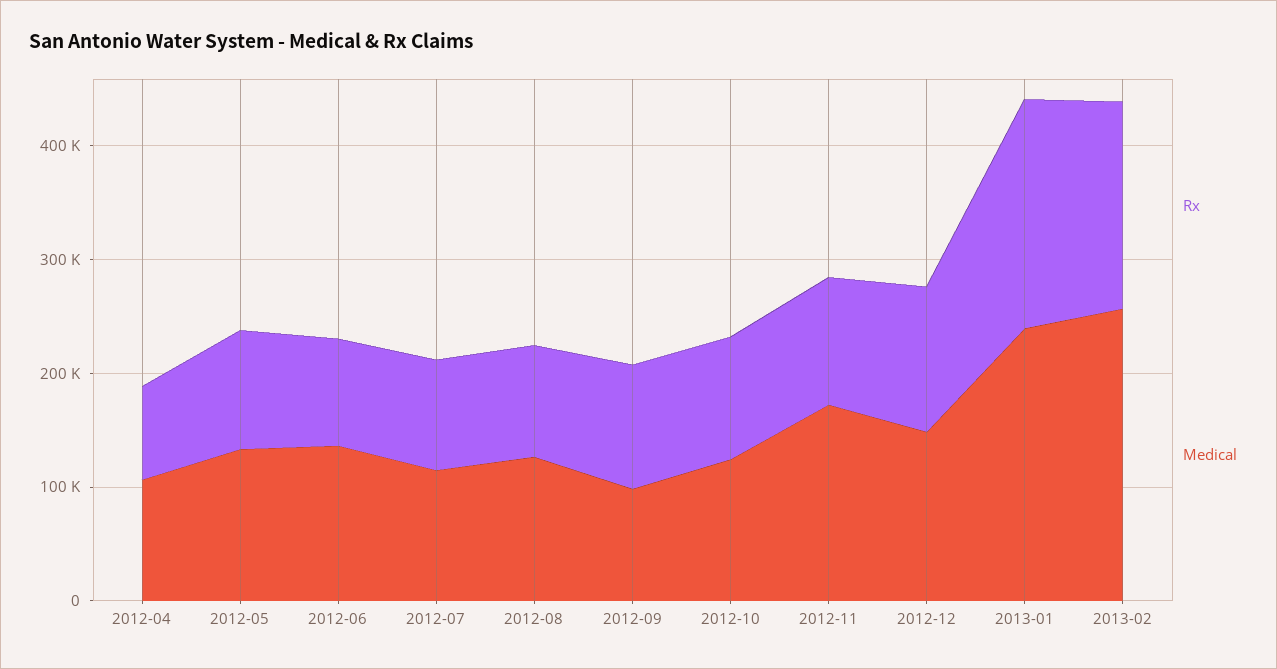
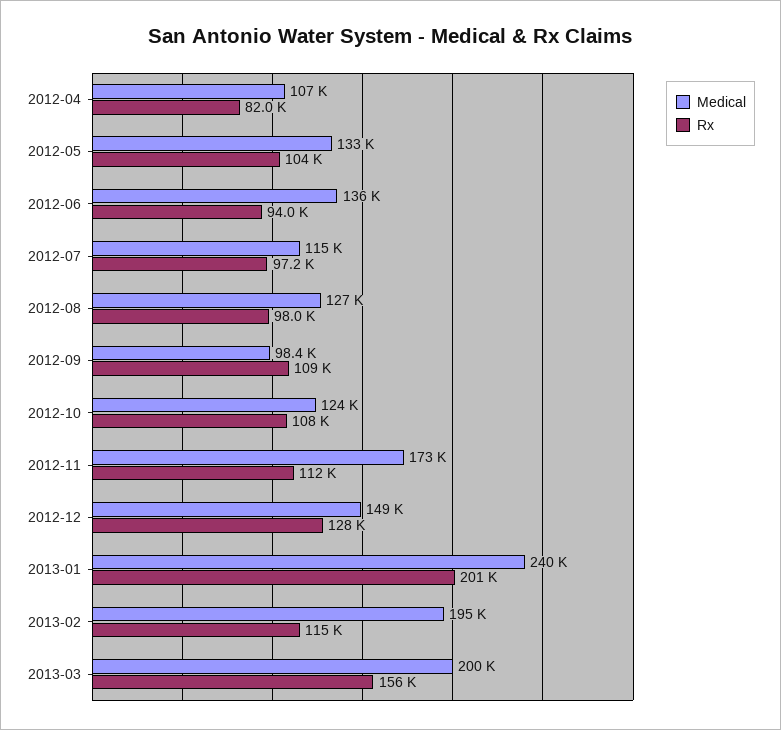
Rx, 2013-02: 180000 -> 115000
Medical, 2013-02: 260000 -> 195000
Medical, 2013-03: none -> 200000
Rx, 2013-03: none -> 156000

